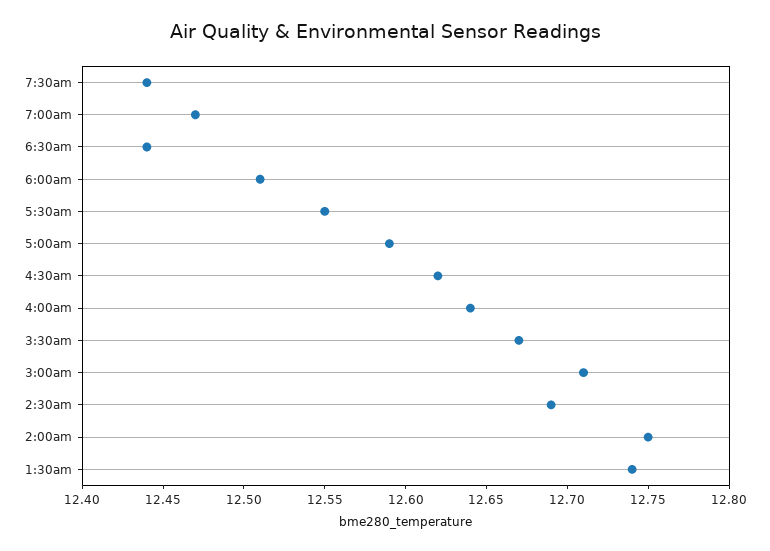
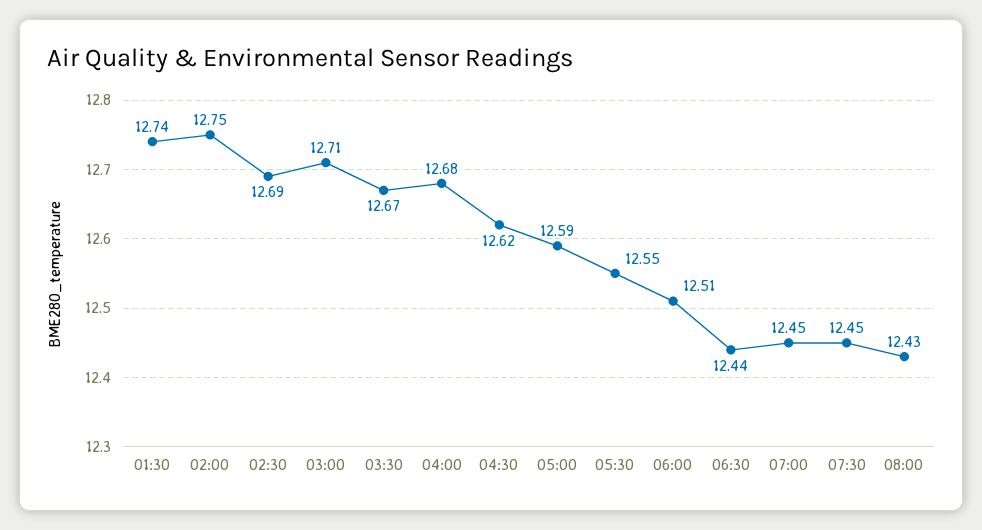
7:30am: 12.44 -> 12.45
7:00am: 12.47 -> 12.45
4:00am: 12.64 -> 12.68
08:00: none -> 12.43

